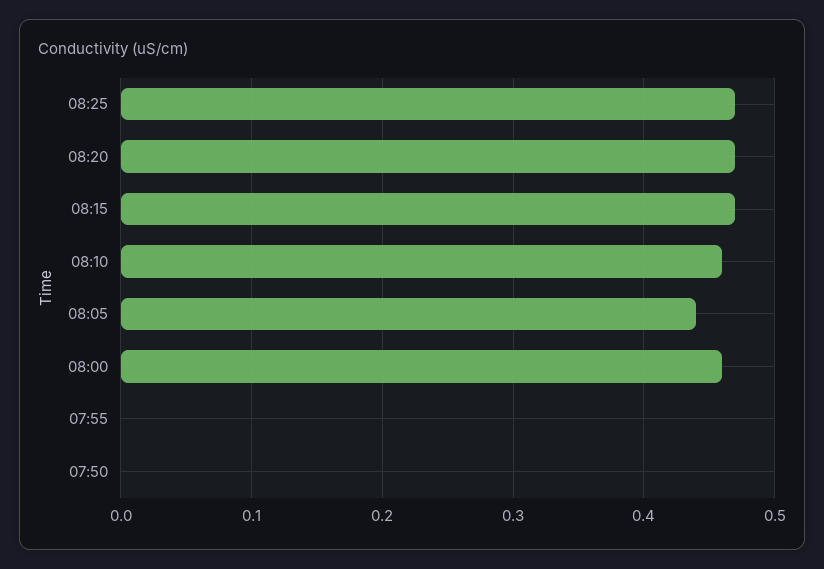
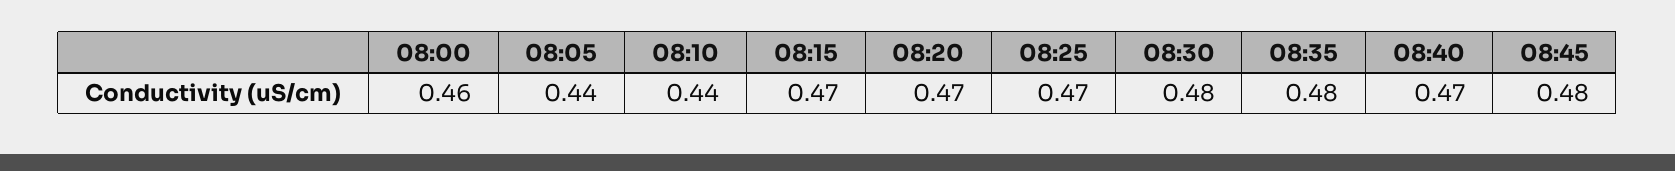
08:10: 0.46 -> 0.44
07:55: 0 -> none
07:50: 0 -> none
08:30: none -> 0.48
08:35: none -> 0.48
08:40: none -> 0.47
08:45: none -> 0.48

